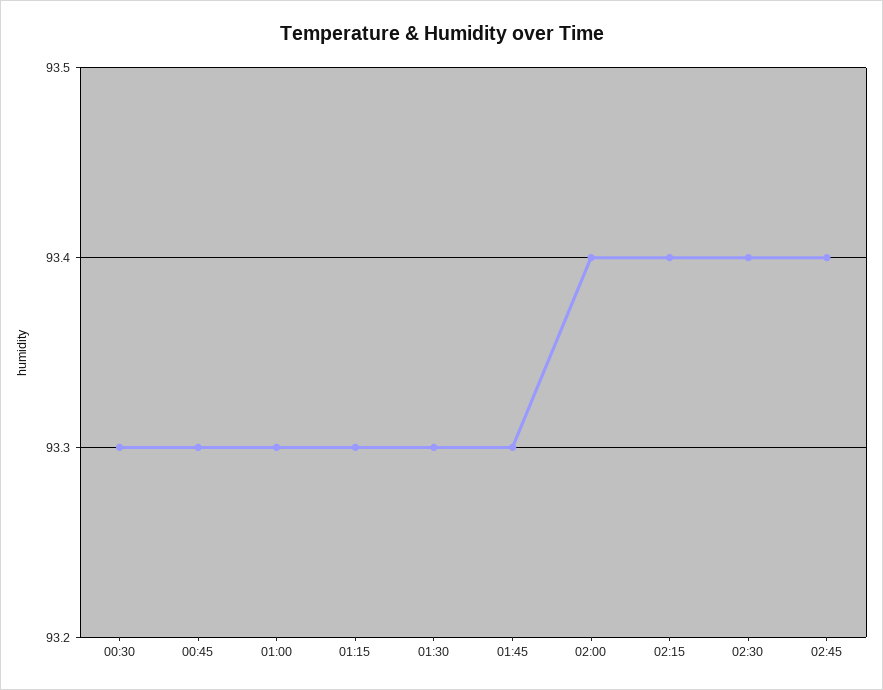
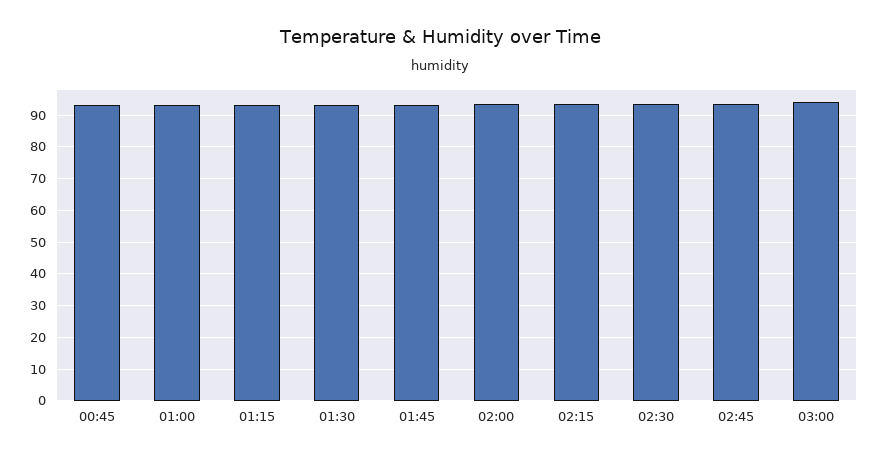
00:30: 93.3 -> none
03:00: none -> 94

